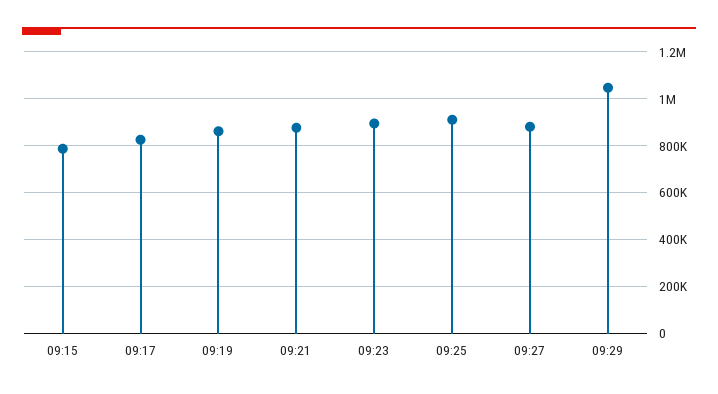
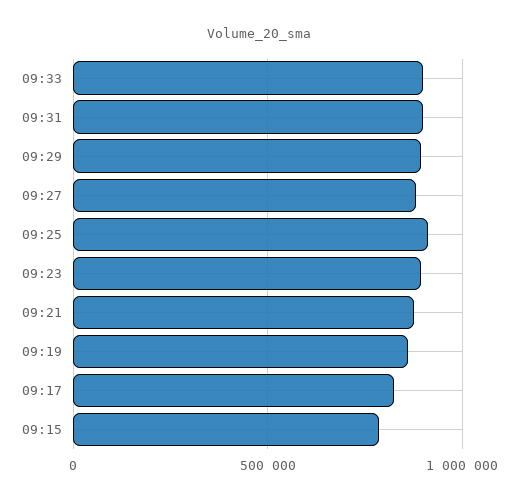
09:29: 1050000 -> 900000
09:33: none -> 900000
09:31: none -> 900000

